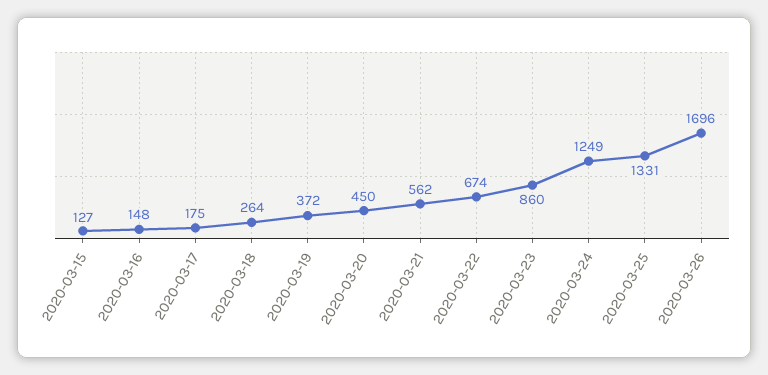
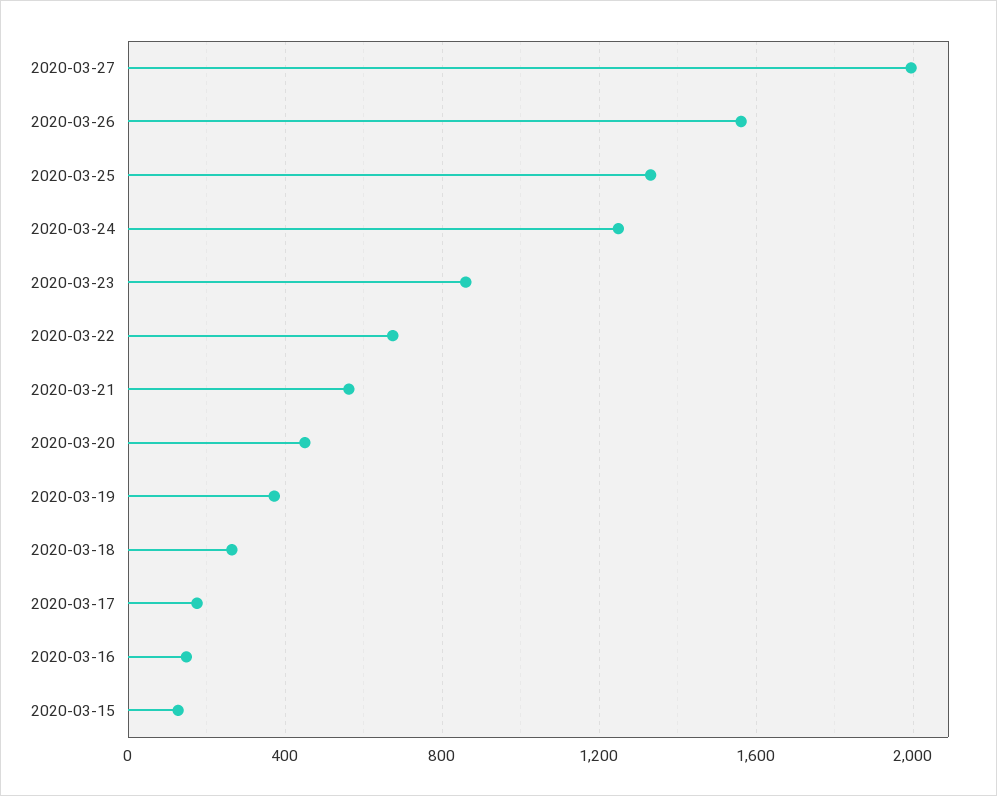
2020-03-26: 1696 -> 1550
2020-03-27: none -> 2000

